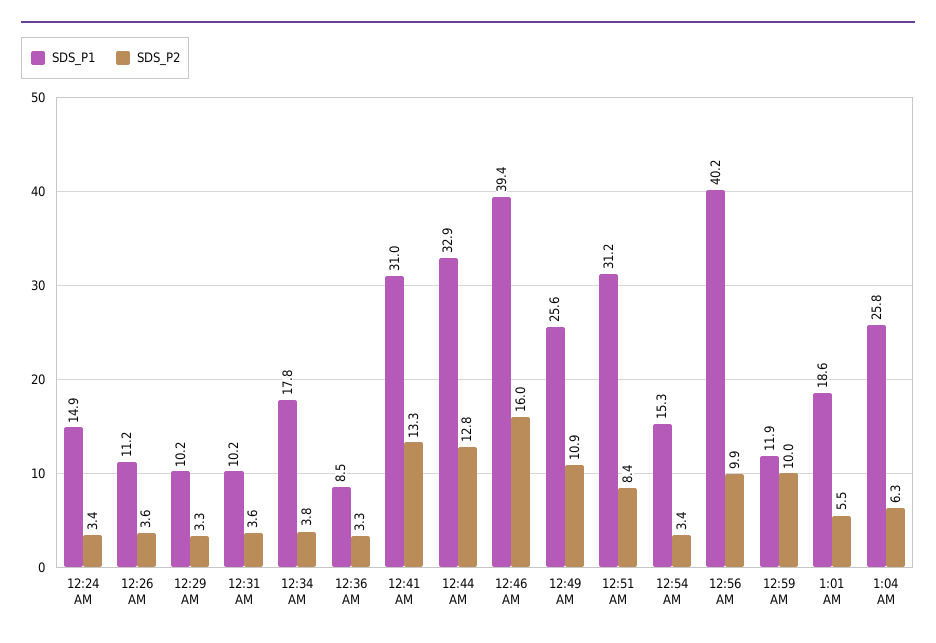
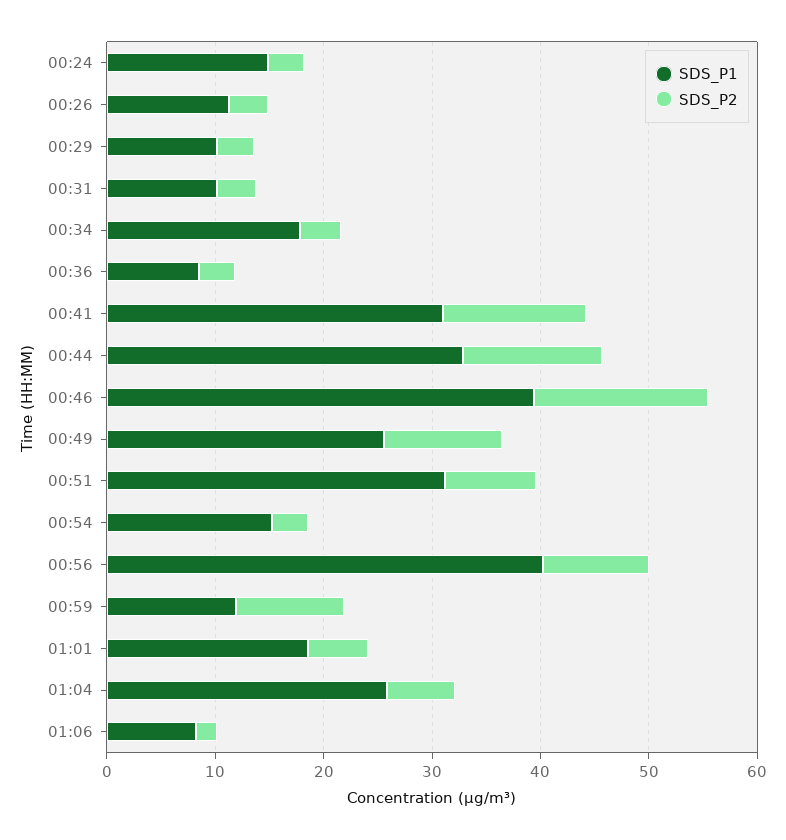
SDS_P1, 01:06: none -> 8
SDS_P2, 01:06: none -> 2

